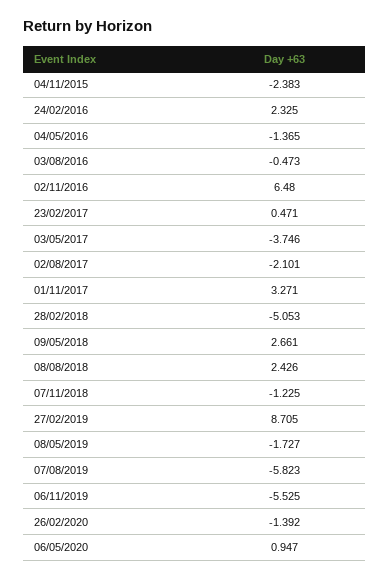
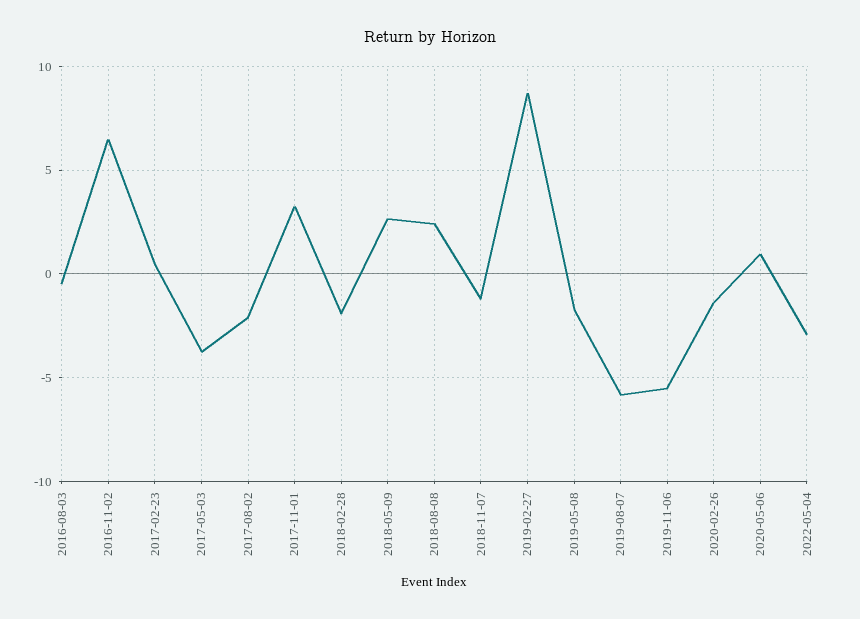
04/11/2015: -2.383 -> none
24/02/2016: 2.325 -> none
04/05/2016: -1.365 -> none
28/02/2018: -5.053 -> -2
2022-05-04: none -> -3

